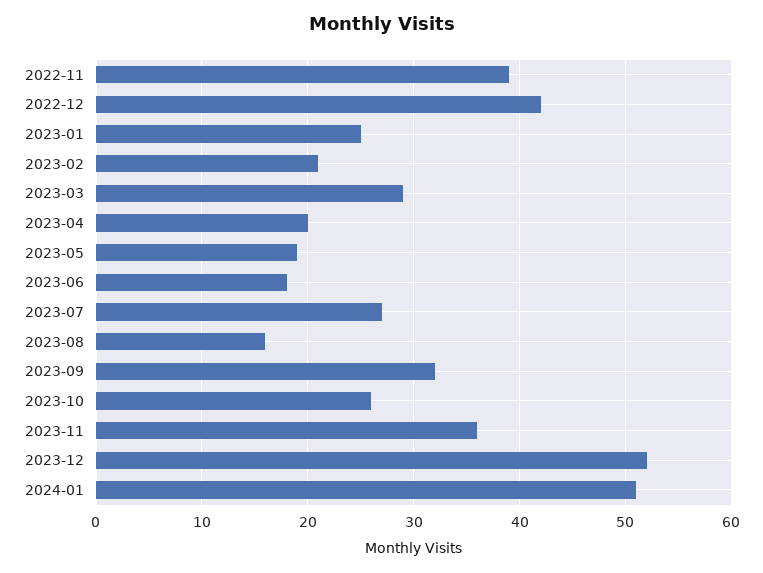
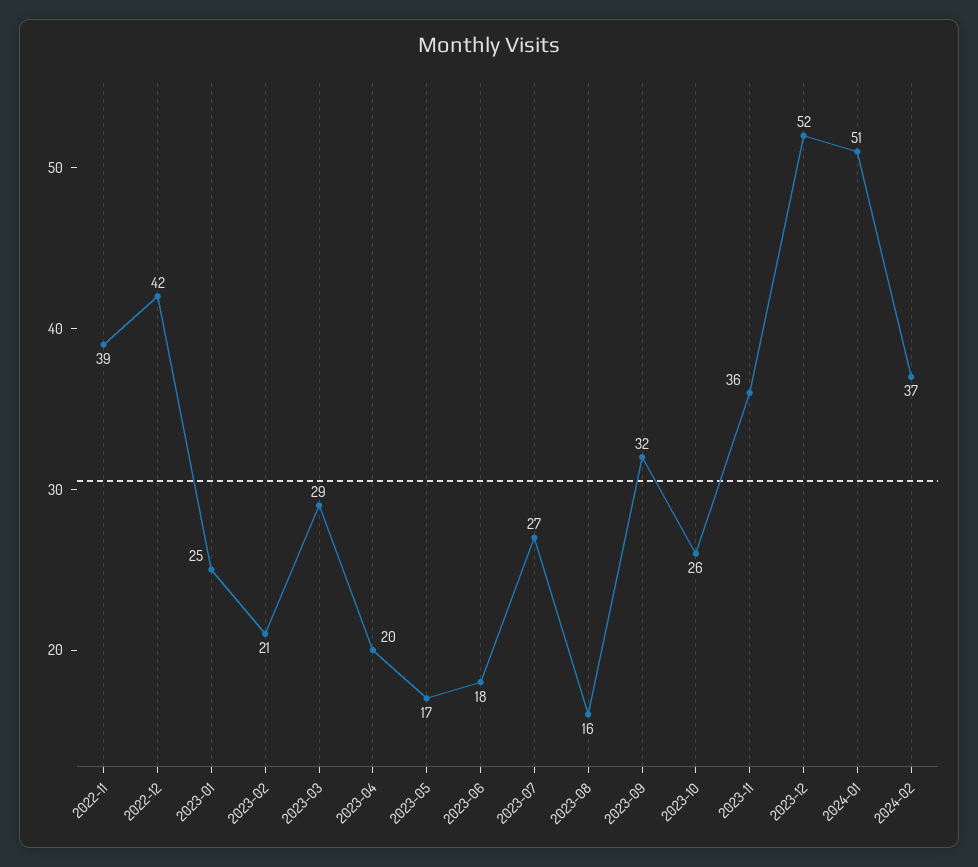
2023-05: 19 -> 17
2024-02: none -> 37

